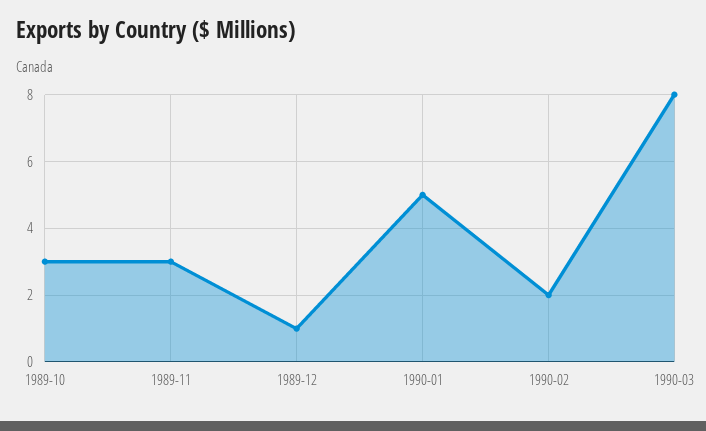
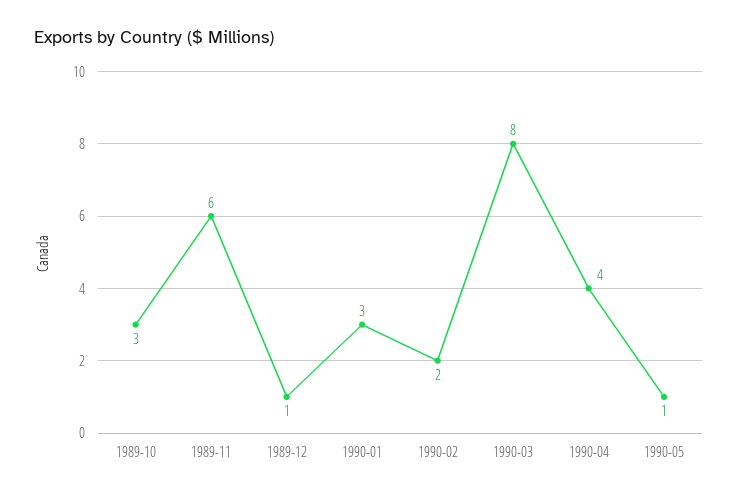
1989-11: 3 -> 6
1990-01: 5 -> 3
1990-04: none -> 4
1990-05: none -> 1

